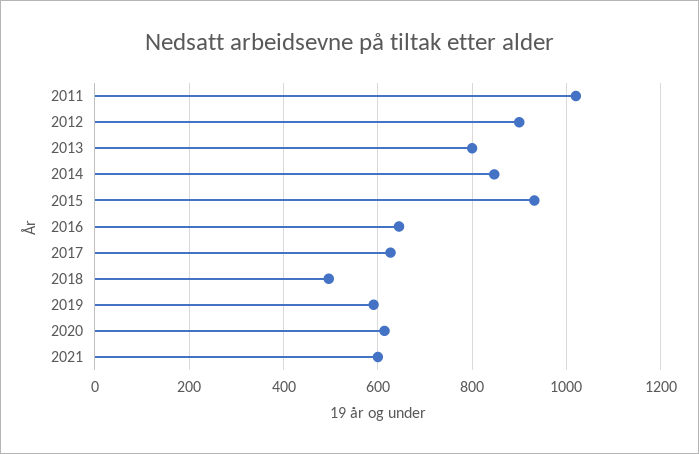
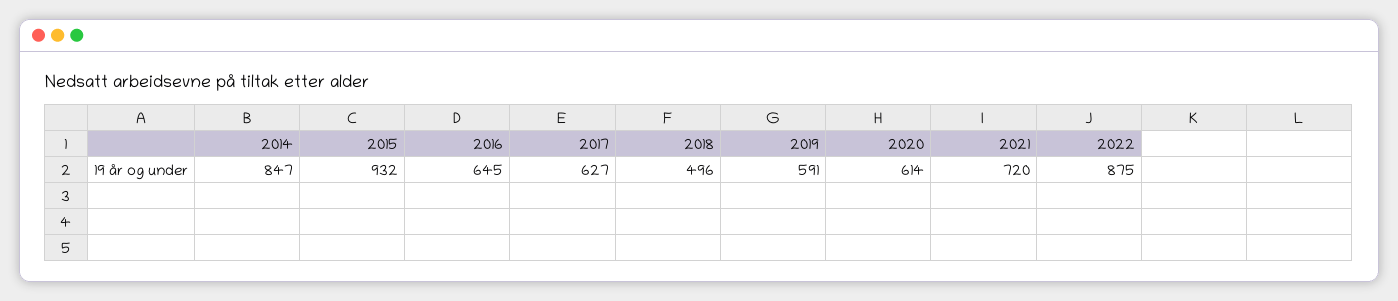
2011: 1020 -> none
2012: 900 -> none
2013: 800 -> none
2021: 600 -> 720
2022: none -> 875

